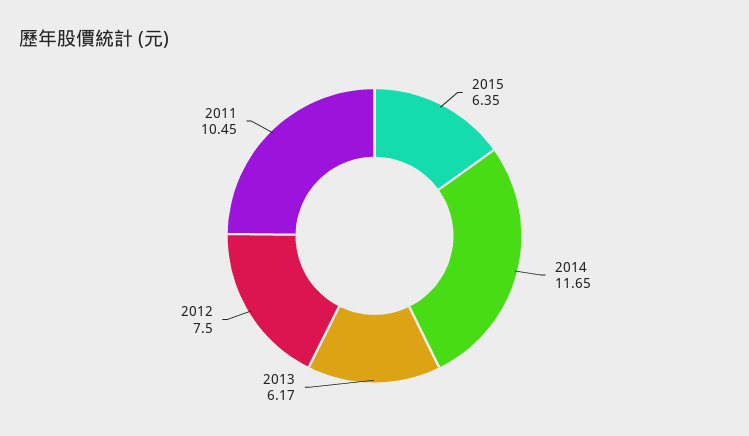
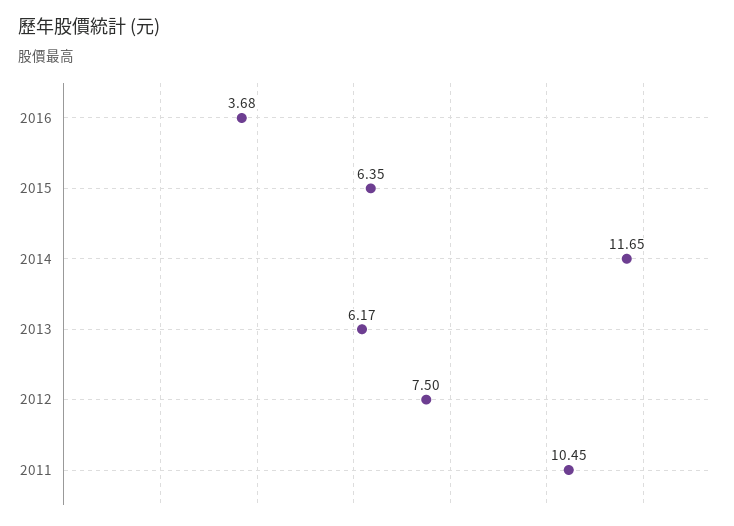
2016: none -> 3.68

